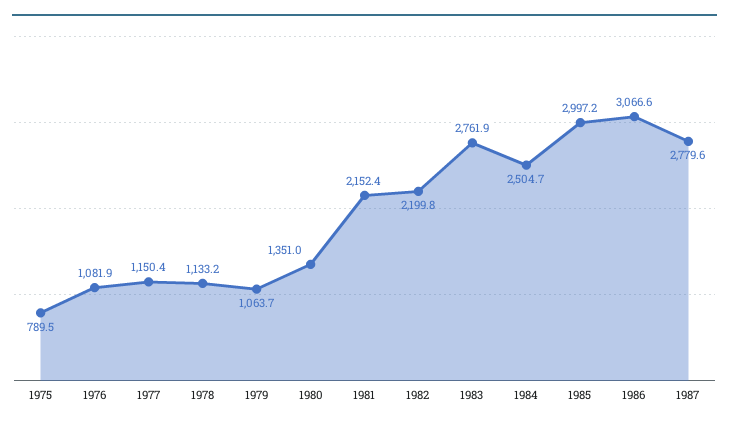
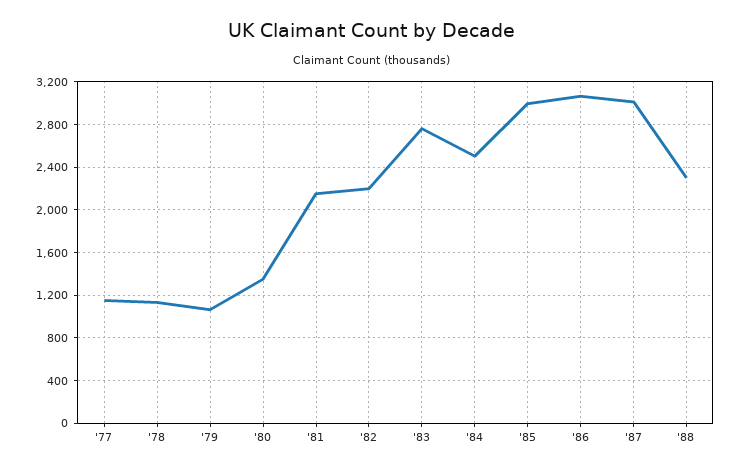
1975: 789.5 -> none
1976: 1081.9 -> none
1987: 2779.6 -> 3000
'88: none -> 2300

